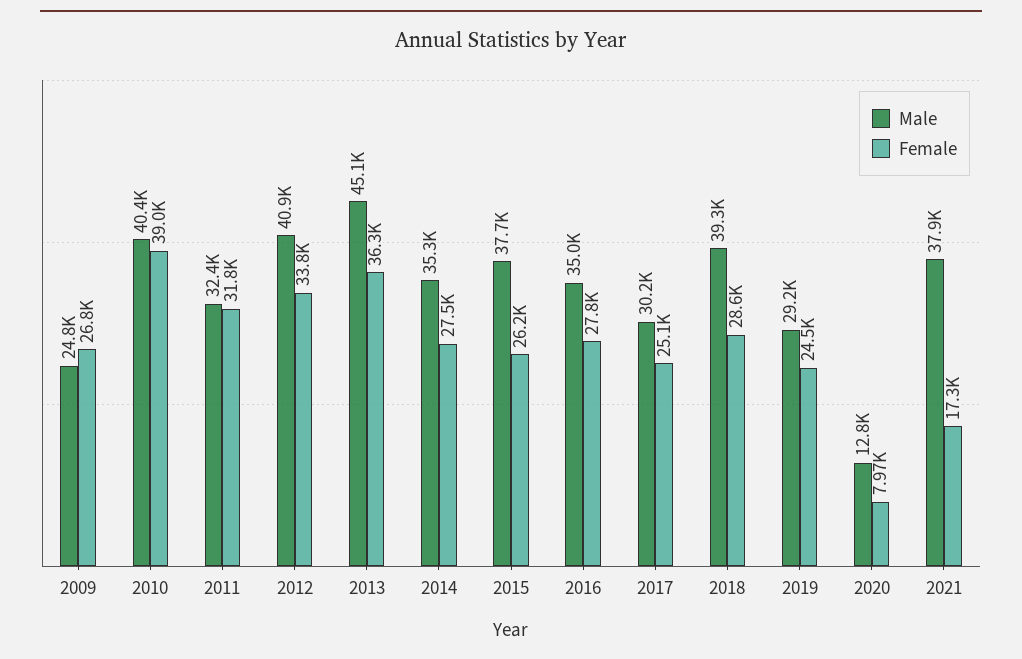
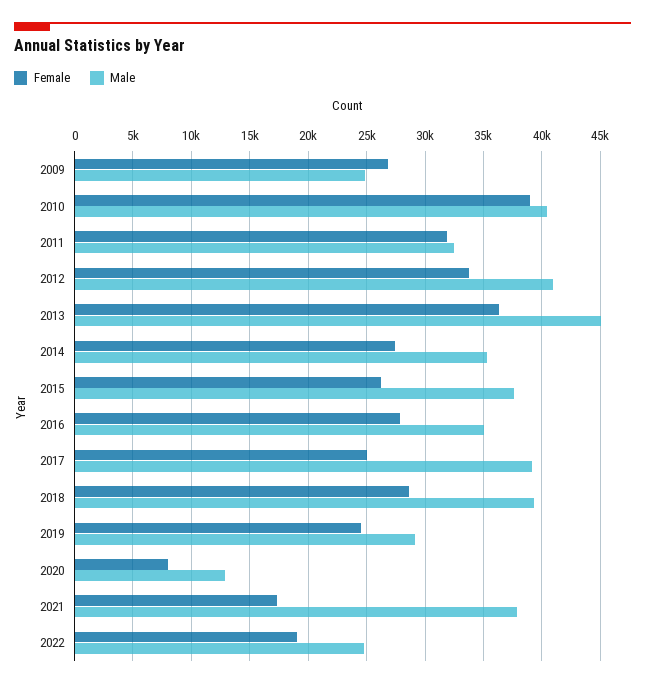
Male, 2017: 30200 -> 39000
Female, 2022: none -> 19000
Male, 2022: none -> 25000

